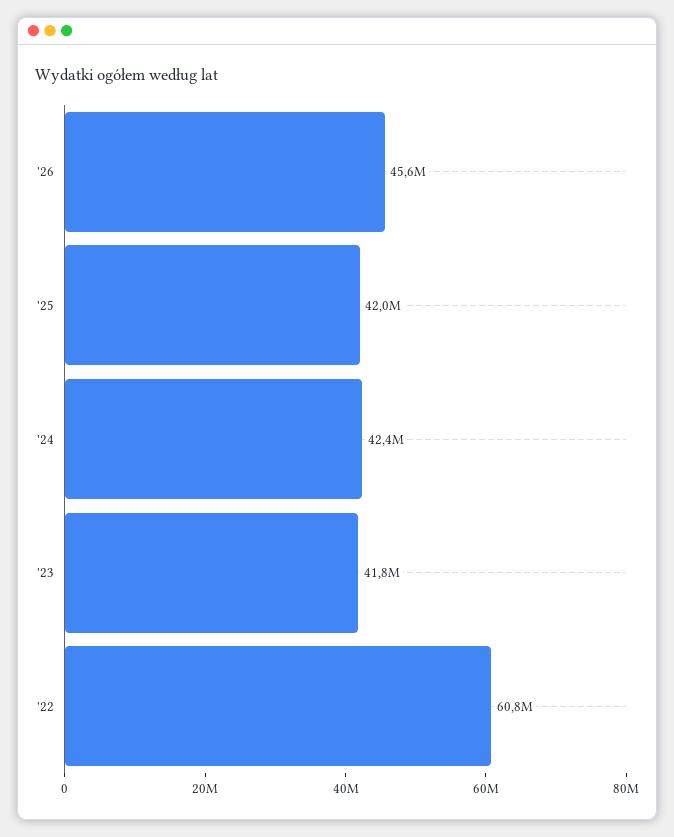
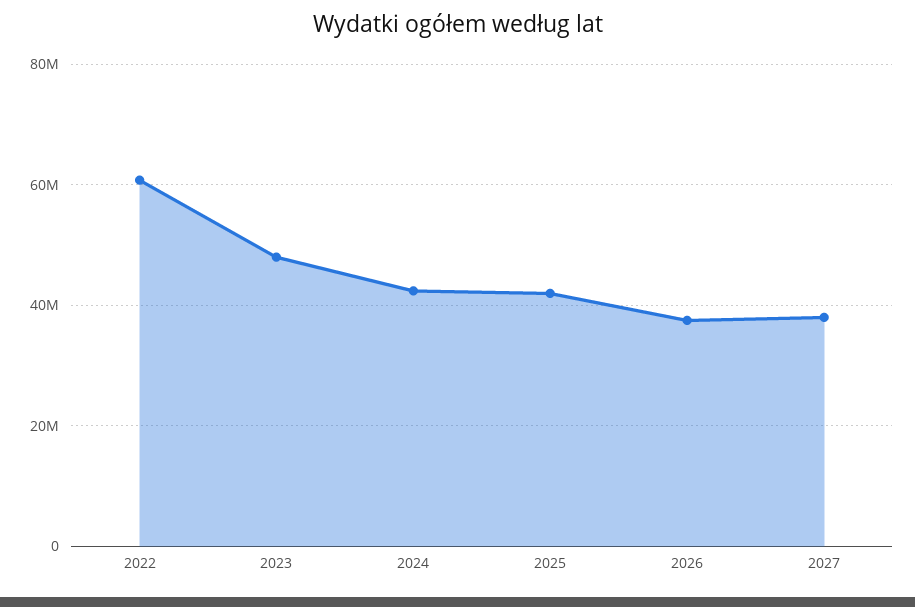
'26: 45600000 -> 38000000
'23: 41800000 -> 48000000
2027: none -> 38000000

